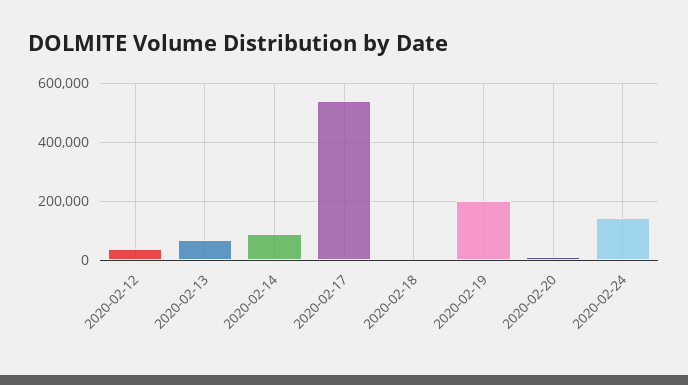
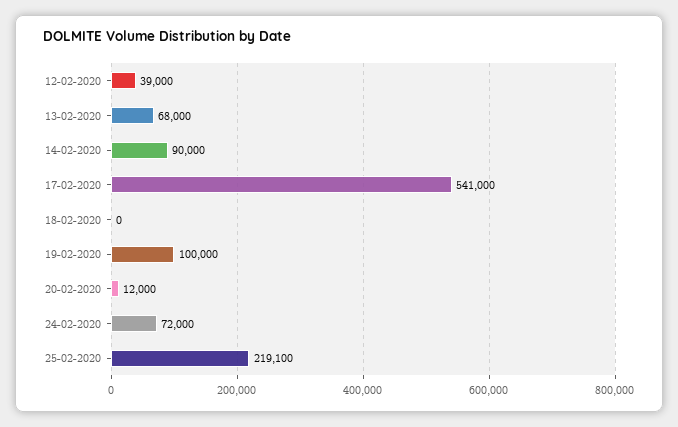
2020-02-19: 200000 -> 100000
2020-02-24: 150000 -> 72000
25-02-2020: none -> 219100

